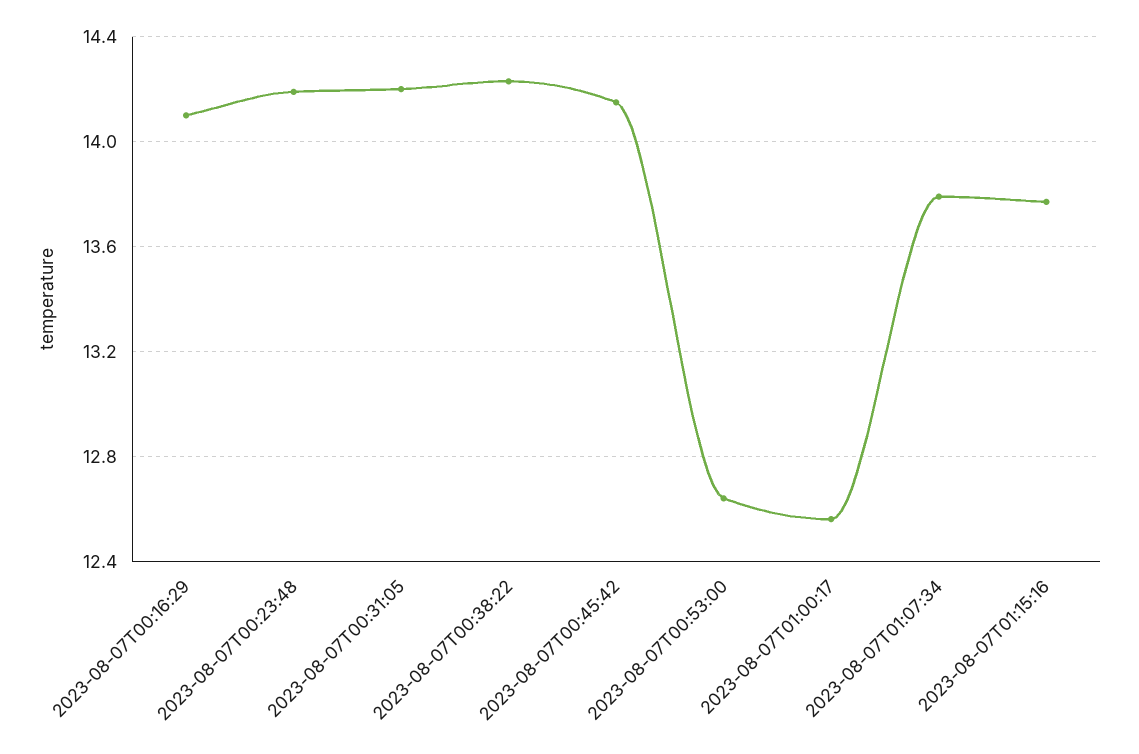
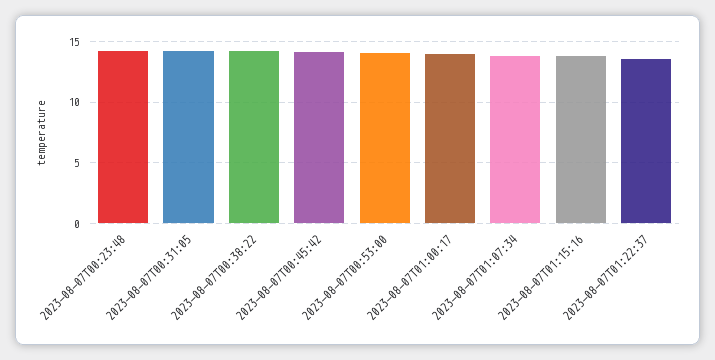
2023-08-07T00:16:29: 14.1 -> none
2023-08-07T00:53:00: 12.65 -> 14
2023-08-07T01:00:17: 12.55 -> 14
2023-08-07T01:22:37: none -> 13.5

